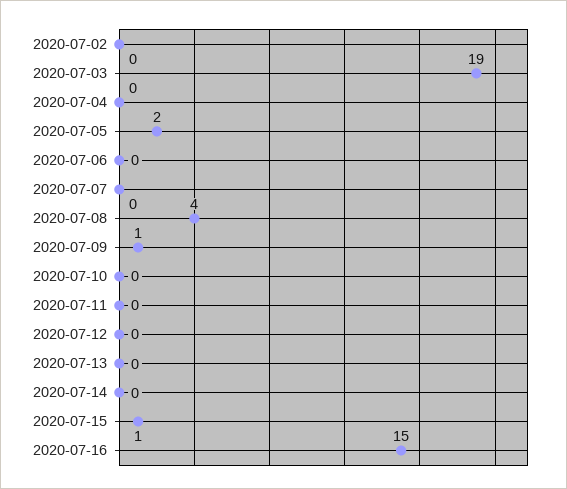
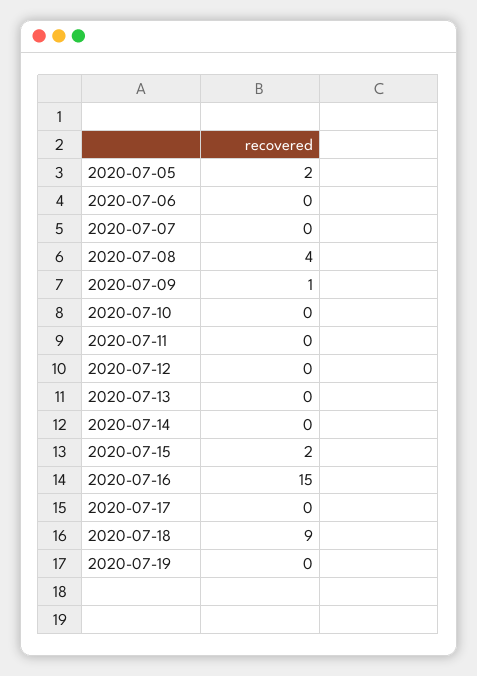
2020-07-02: 0 -> none
2020-07-03: 19 -> none
2020-07-04: 0 -> none
2020-07-15: 1 -> 2
2020-07-17: none -> 0
2020-07-18: none -> 9
2020-07-19: none -> 0

